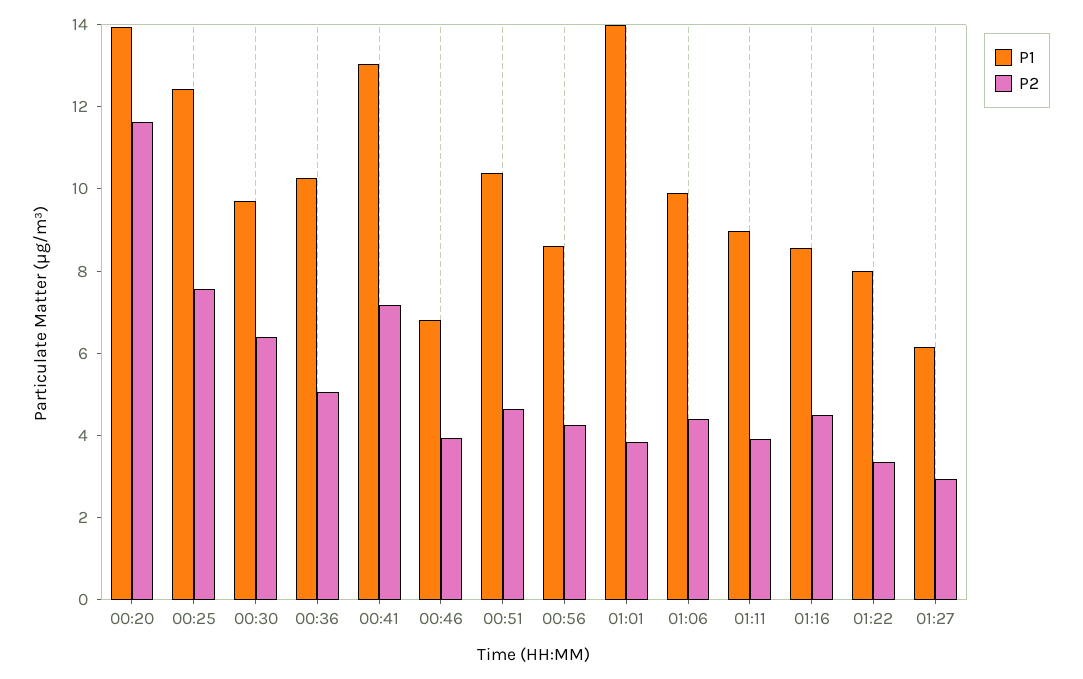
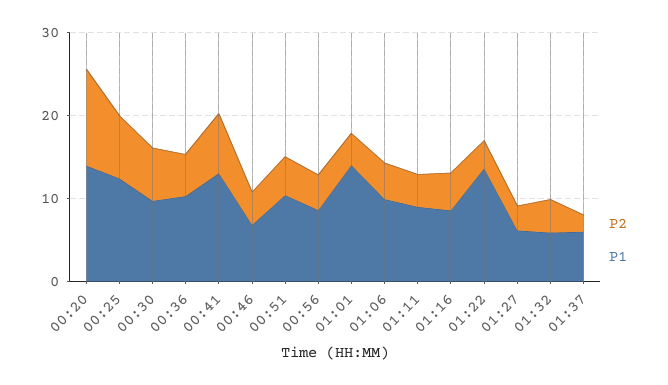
P1, 01:22: 8 -> 14
P2, 01:32: none -> 4
P1, 01:32: none -> 6
P2, 01:37: none -> 2
P1, 01:37: none -> 6

